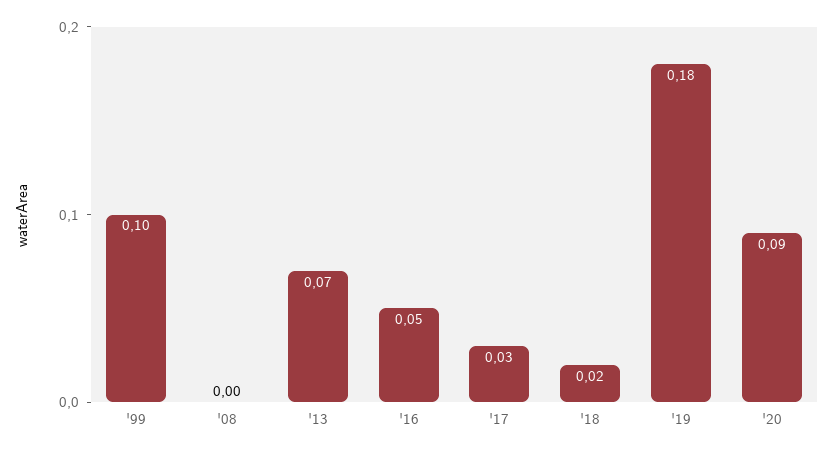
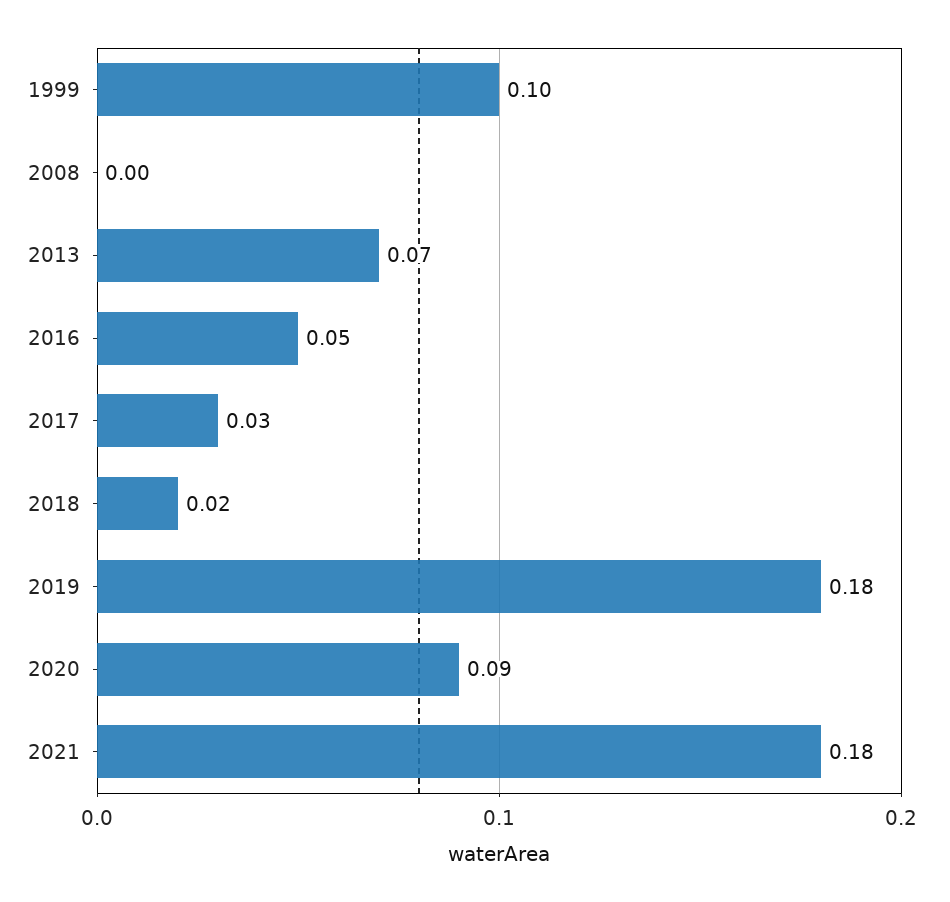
2021: none -> 0.18

